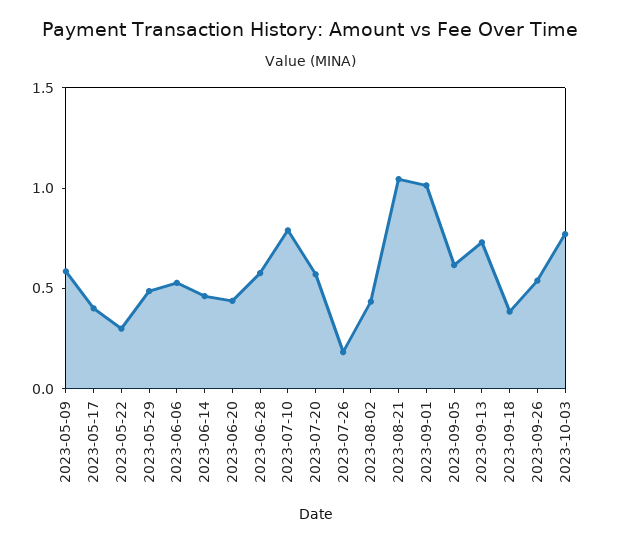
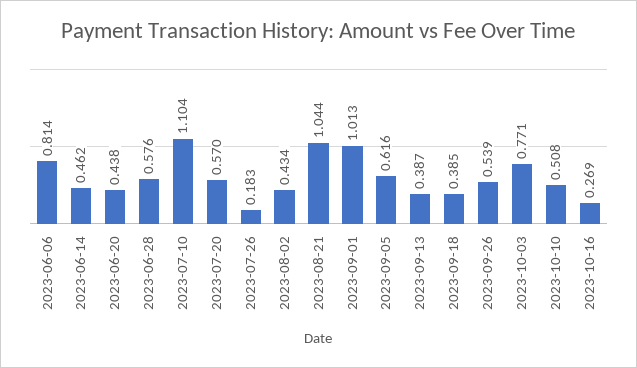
2023-05-09: 0.6 -> none
2023-05-17: 0.4 -> none
2023-05-22: 0.3 -> none
2023-05-29: 0.5 -> none
2023-06-06: 0.5 -> 0.814
2023-07-10: 0.8 -> 1.104
2023-09-13: 0.7 -> 0.387
2023-10-10: none -> 0.508
2023-10-16: none -> 0.269

